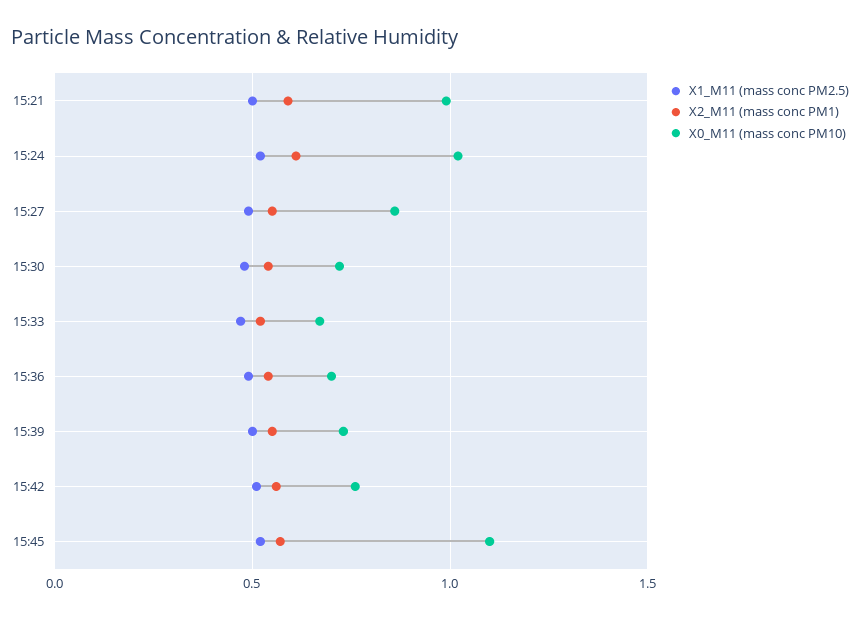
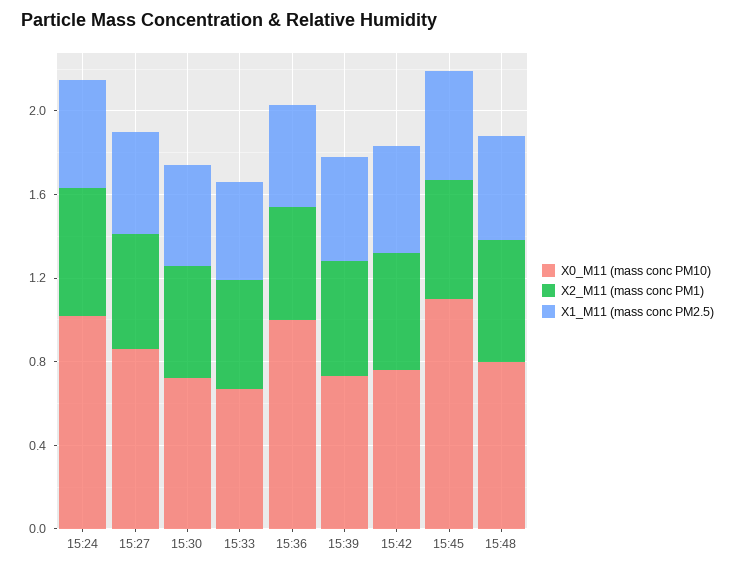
X1_M11 (mass conc PM2.5), 15:21: 0.5 -> none
X2_M11 (mass conc PM1), 15:21: 0.6 -> none
X0_M11 (mass conc PM10), 15:21: 1 -> none
X0_M11 (mass conc PM10), 15:36: 0.7 -> 1
X0_M11 (mass conc PM10), 15:48: none -> 0.8
X2_M11 (mass conc PM1), 15:48: none -> 0.6
X1_M11 (mass conc PM2.5), 15:48: none -> 0.5

